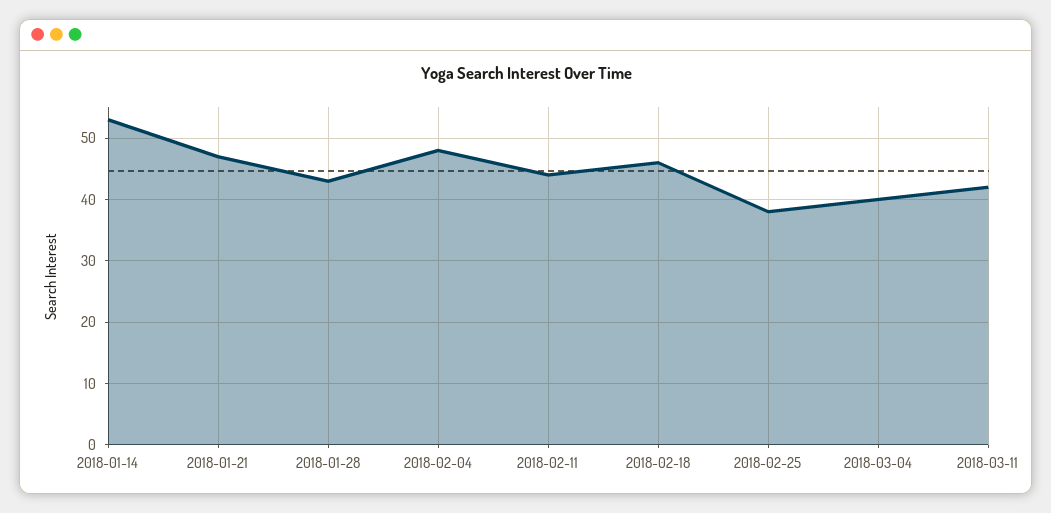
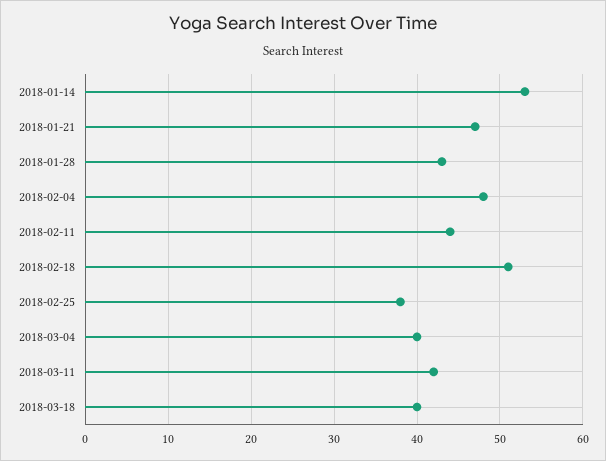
2018-02-18: 46 -> 51
2018-03-18: none -> 40

